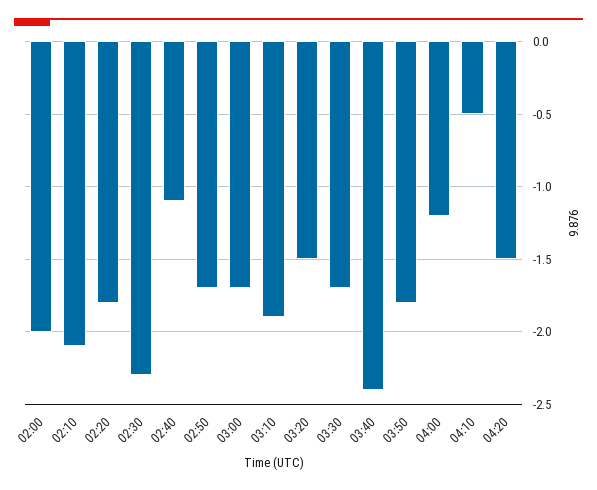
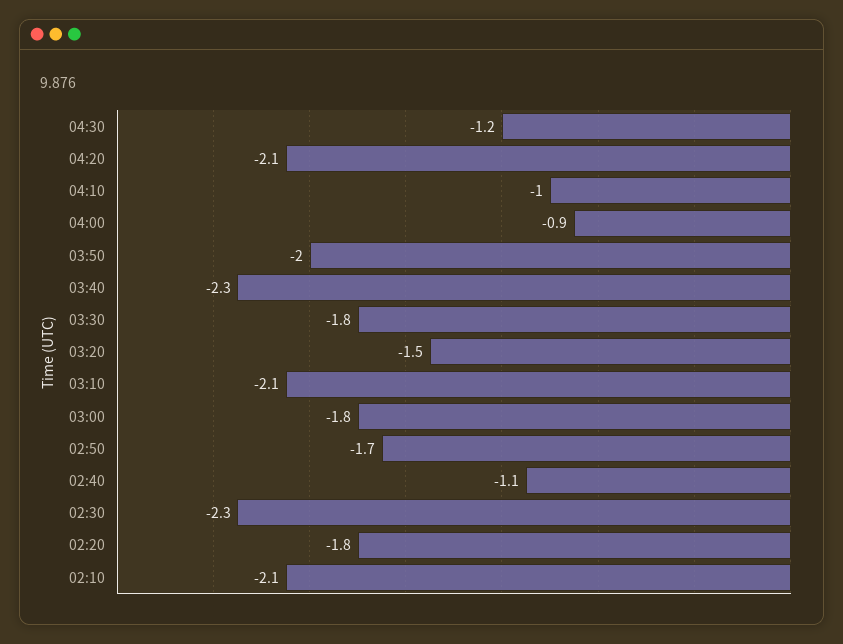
02:00: -2 -> none
03:00: -1.7 -> -1.8
03:10: -1.9 -> -2.1
03:30: -1.7 -> -1.8
03:40: -2.4 -> -2.3
03:50: -1.8 -> -2
04:00: -1.2 -> -0.9
04:10: -0.5 -> -1
04:20: -1.5 -> -2.1
04:30: none -> -1.2

